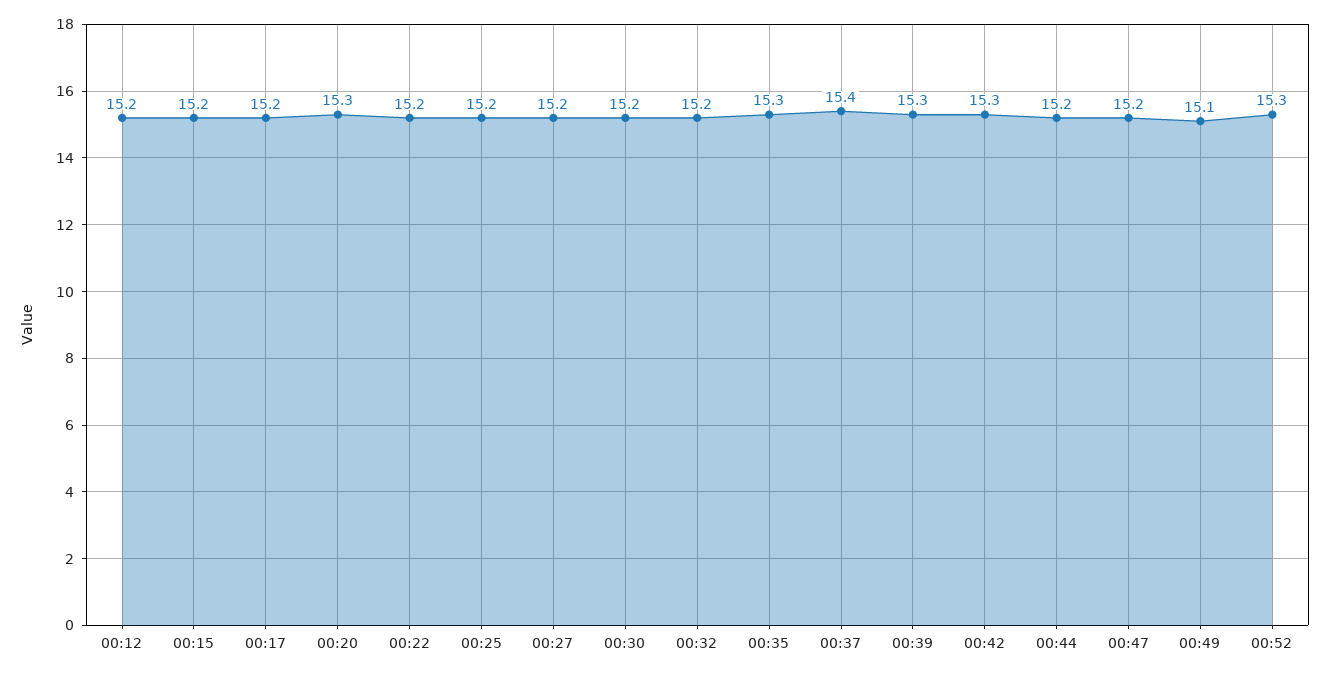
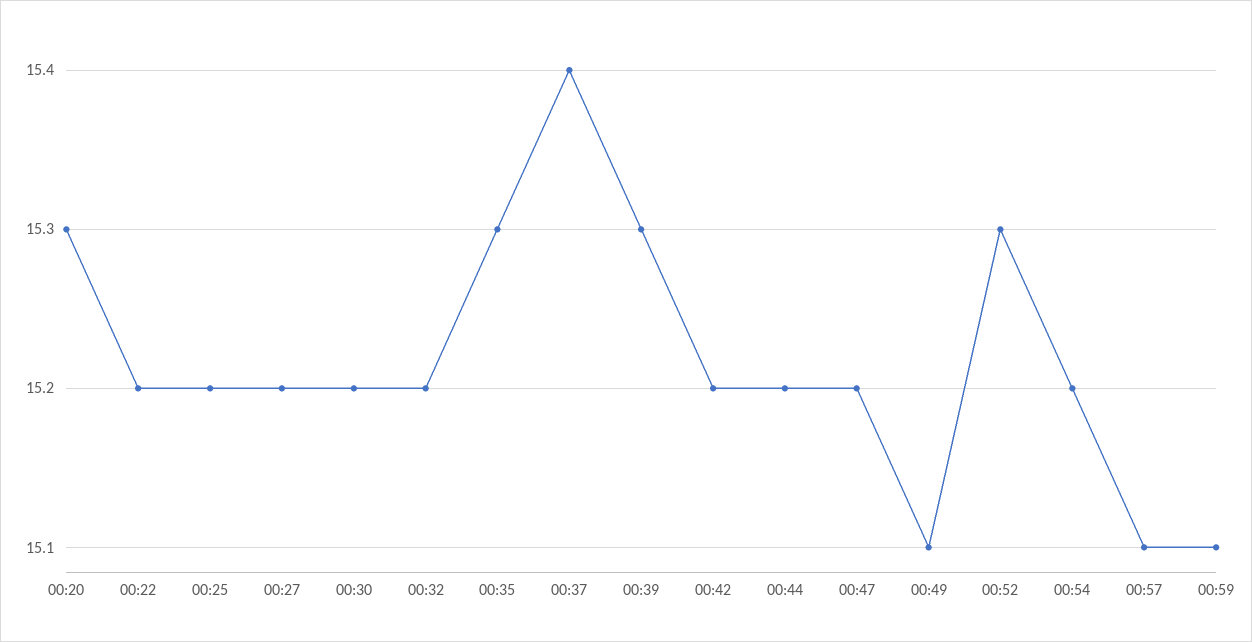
00:12: 15.2 -> none
00:15: 15.2 -> none
00:17: 15.2 -> none
00:42: 15.3 -> 15.2
00:54: none -> 15.2
00:57: none -> 15.1
00:59: none -> 15.1

